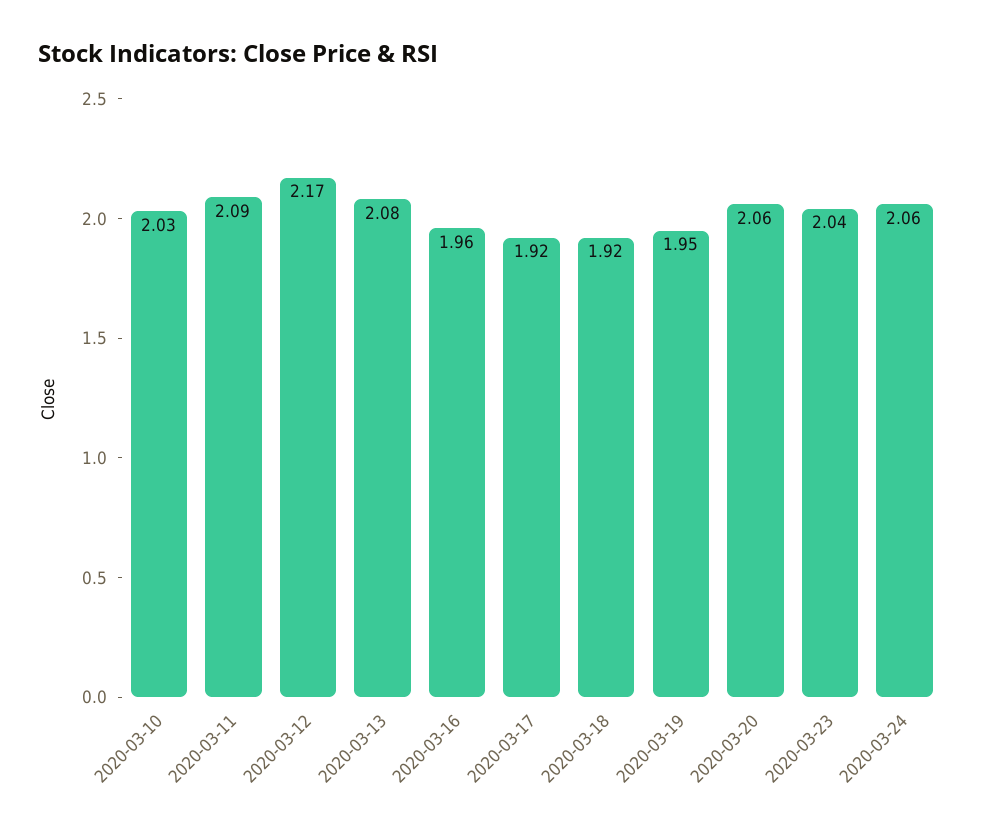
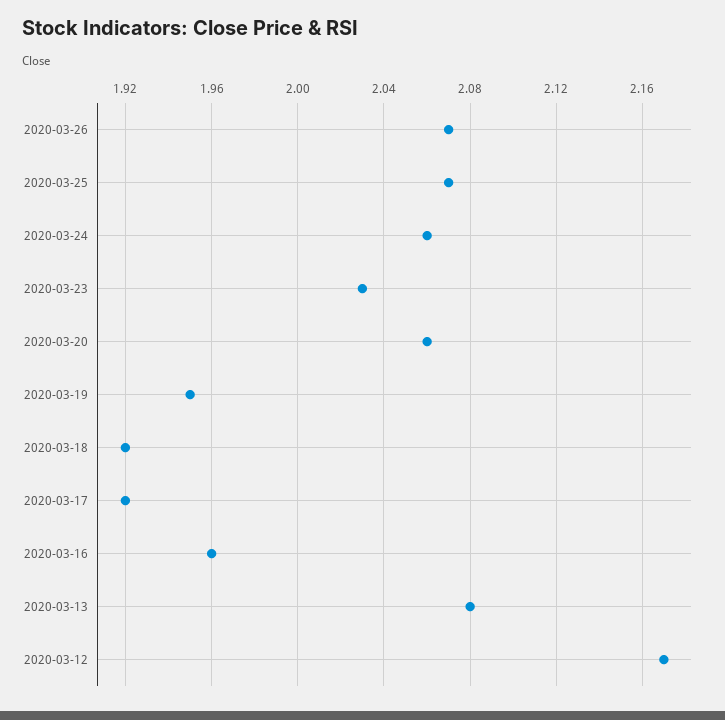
2020-03-10: 2.03 -> none
2020-03-11: 2.09 -> none
2020-03-23: 2.04 -> 2.03
2020-03-26: none -> 2.07
2020-03-25: none -> 2.07

